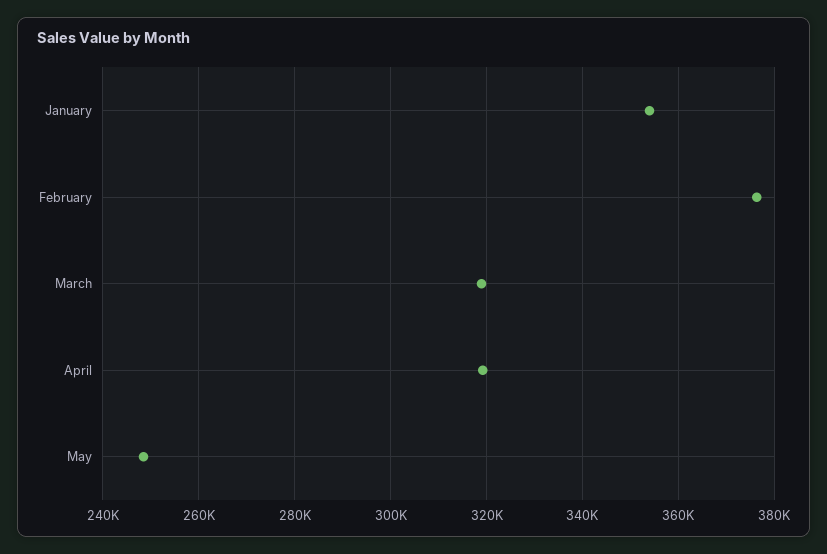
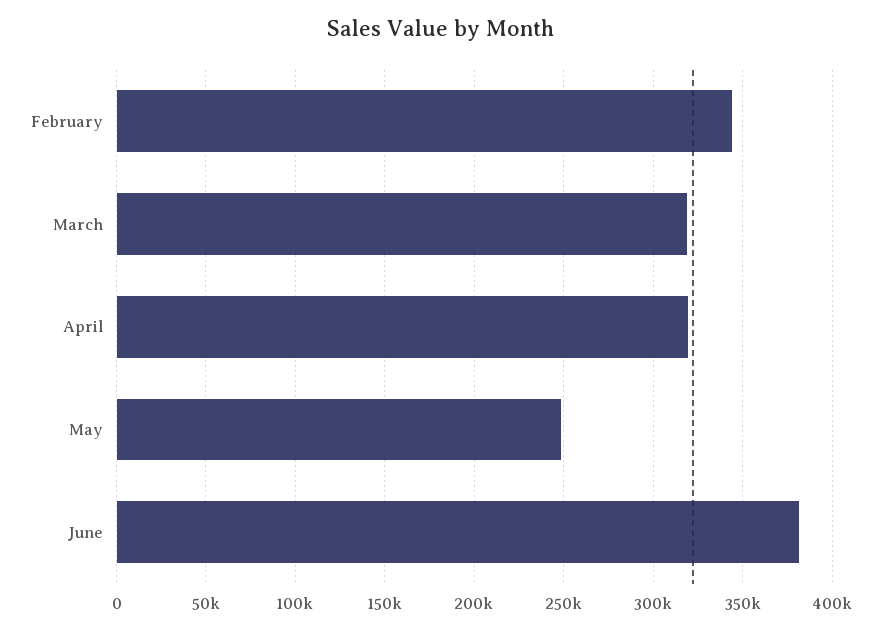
January: 354000 -> none
February: 376000 -> 345000
June: none -> 380000

